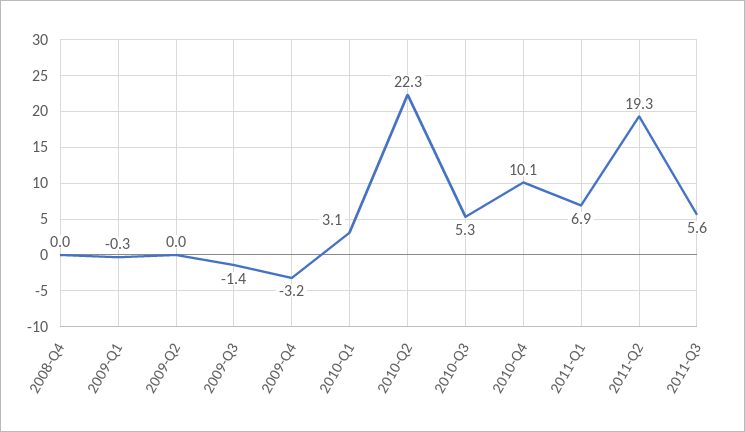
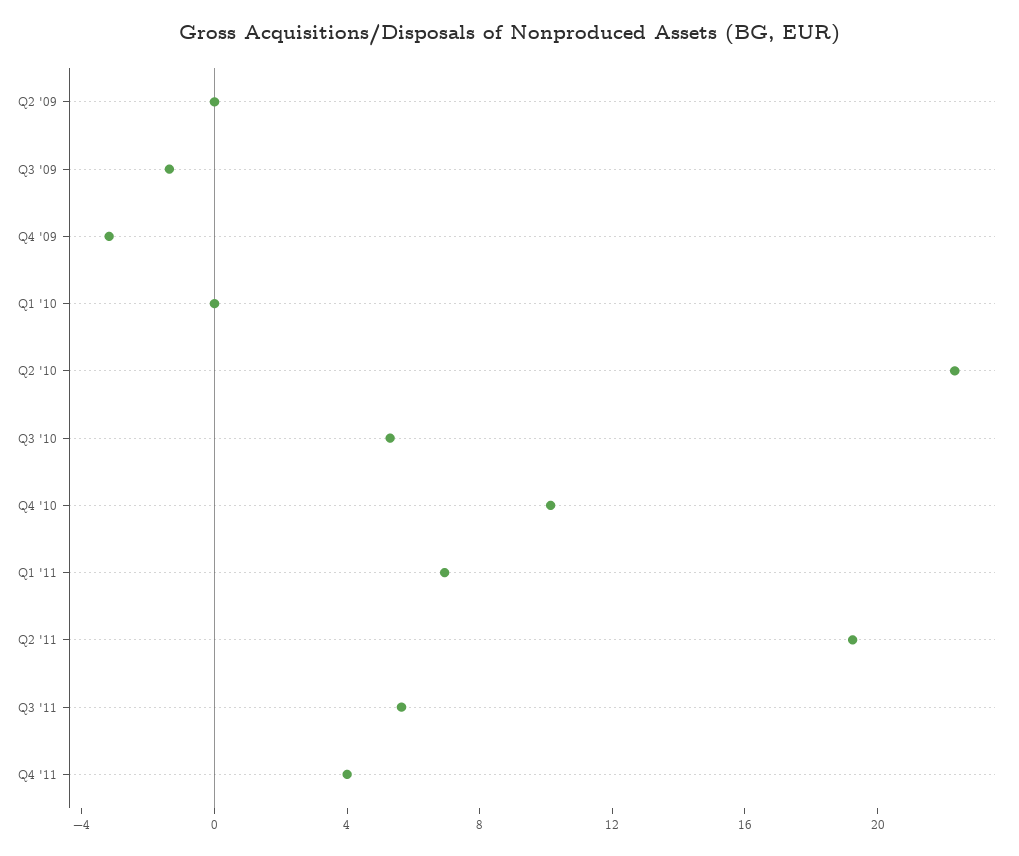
2008-Q4: 0 -> none
2009-Q1: -0.3 -> none
2010-Q1: 3.1 -> 0
Q4 '11: none -> 4

